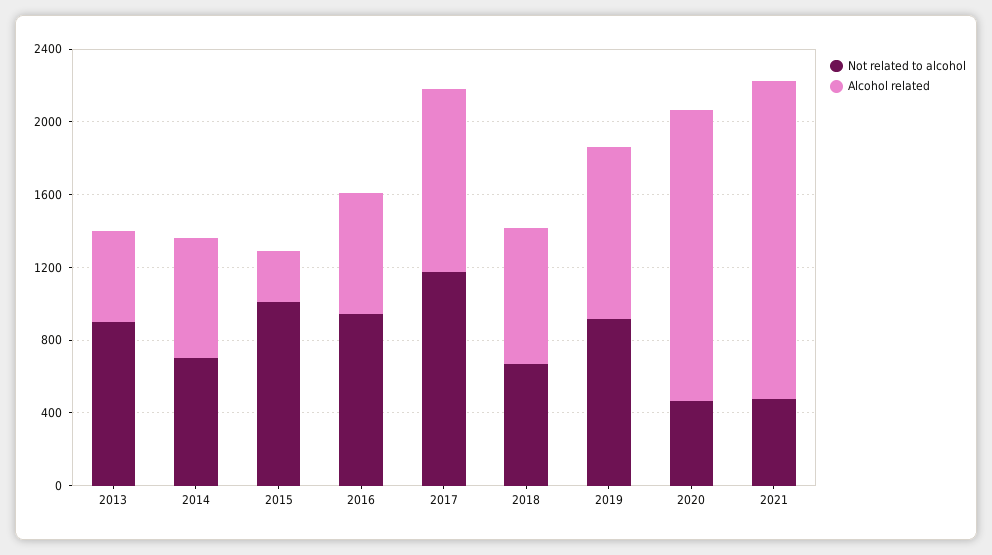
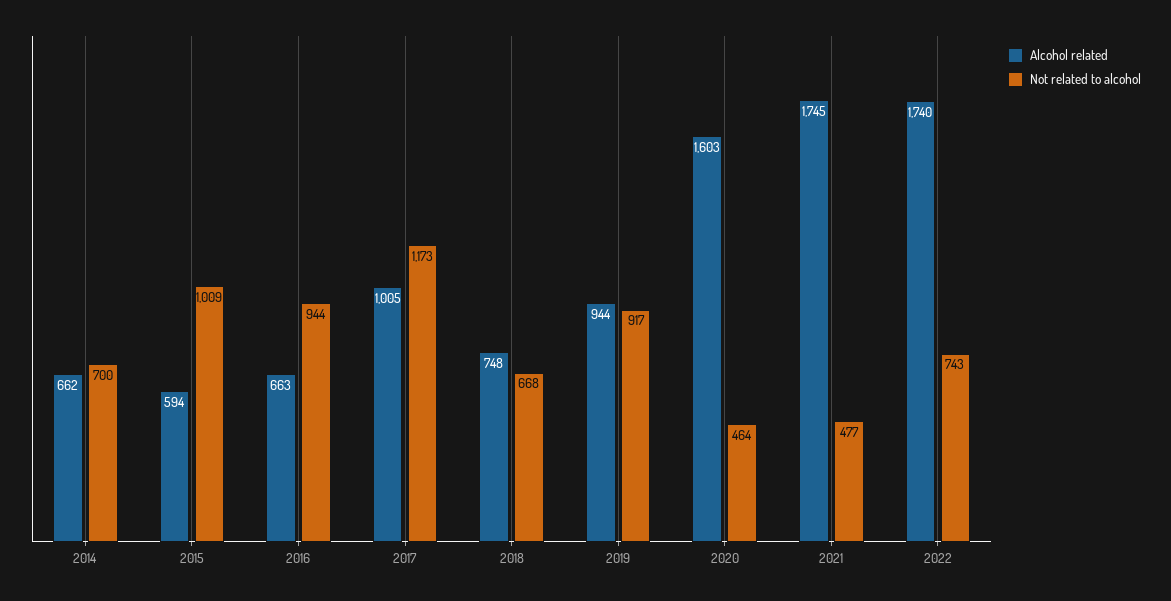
Not related to alcohol, 2013: 900 -> none
Alcohol related, 2013: 500 -> none
Alcohol related, 2015: 300 -> 594
Alcohol related, 2022: none -> 1740
Not related to alcohol, 2022: none -> 743

